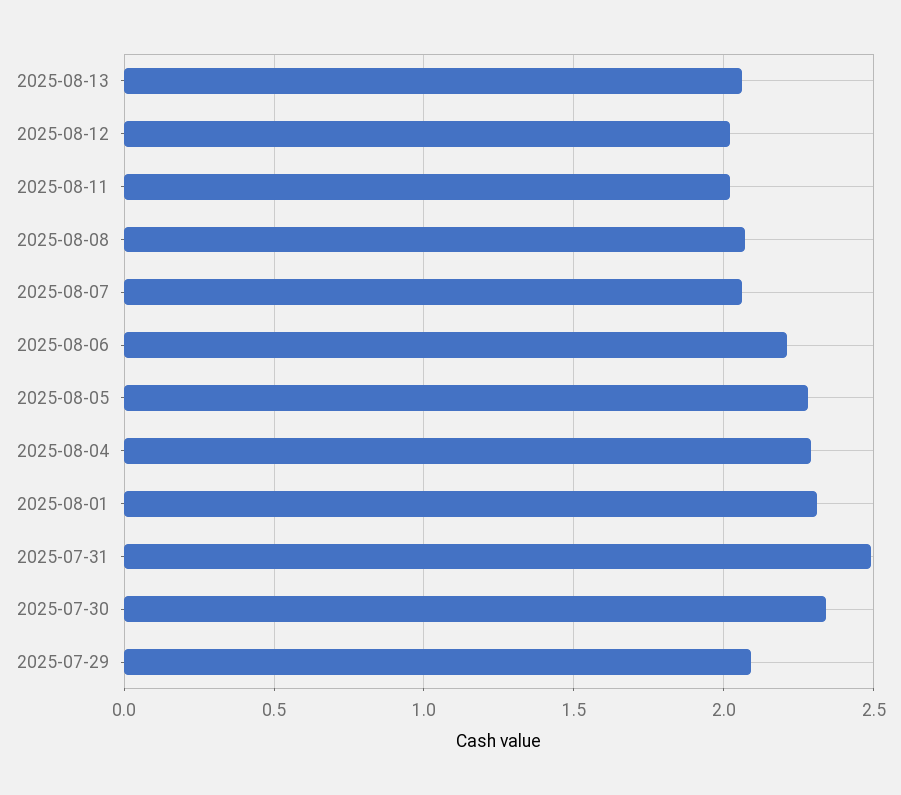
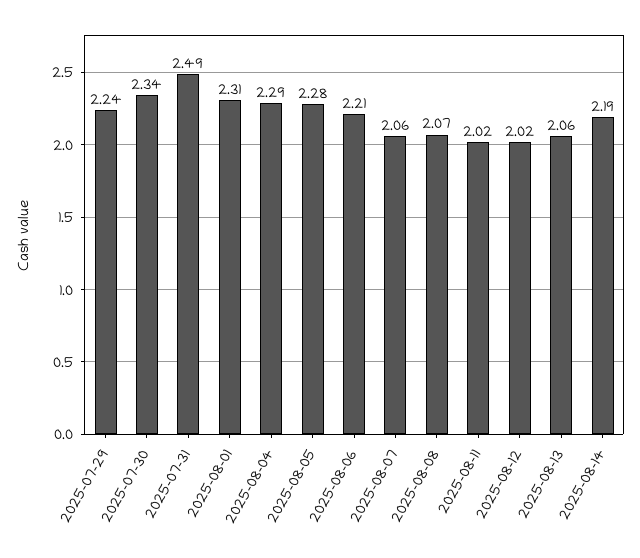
2025-07-29: 2.1 -> 2.24
2025-08-14: none -> 2.19

